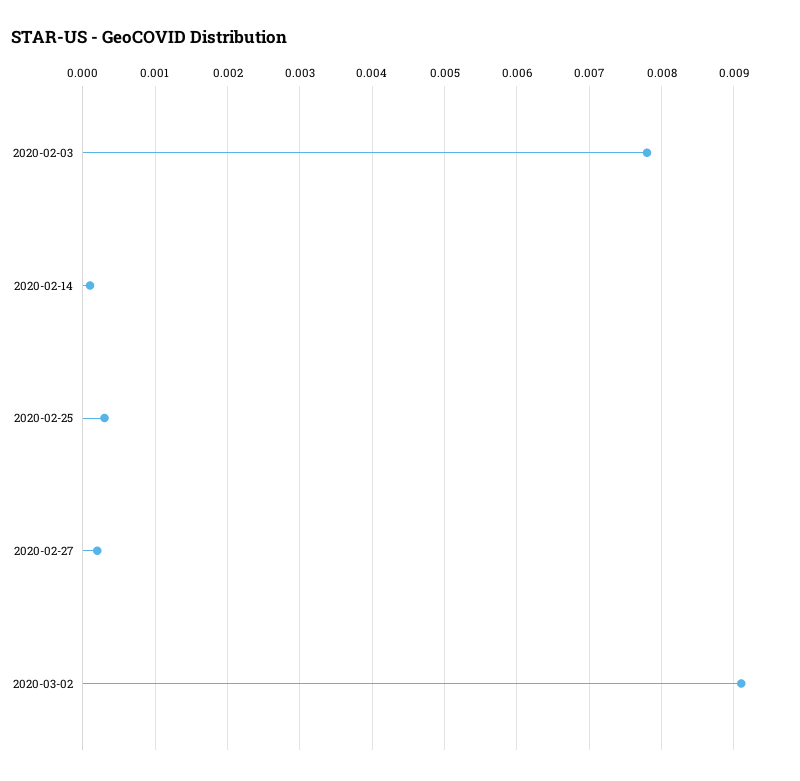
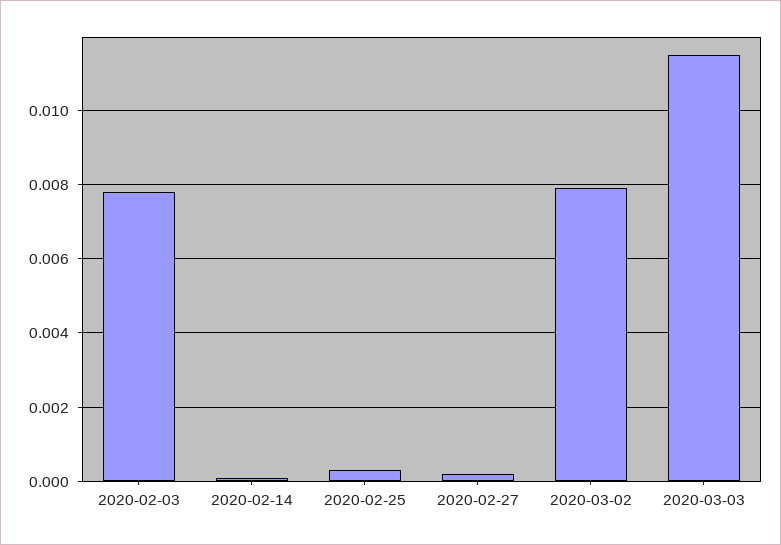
2020-03-02: 0.0091 -> 0.008
2020-03-03: none -> 0.0115

